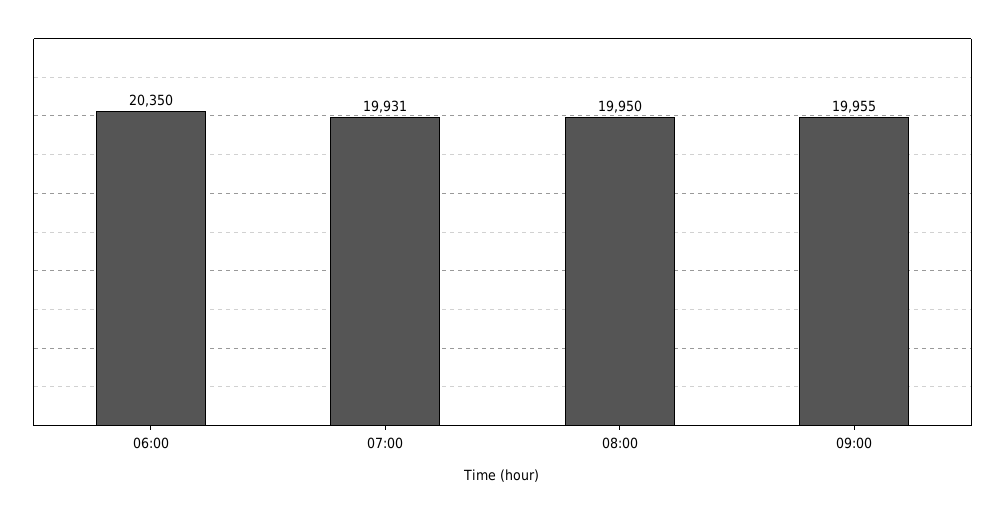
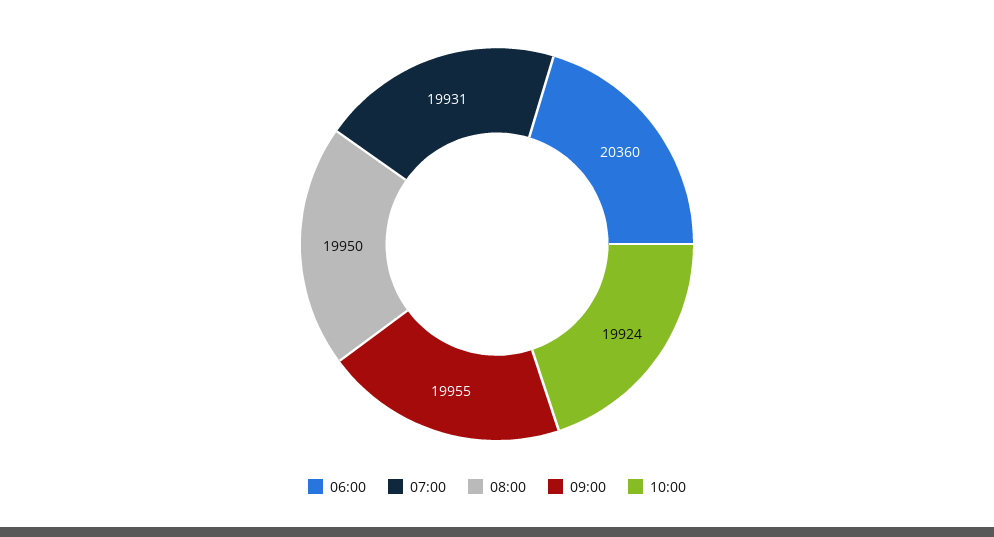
06:00: 20350 -> 20360
10:00: none -> 19924

